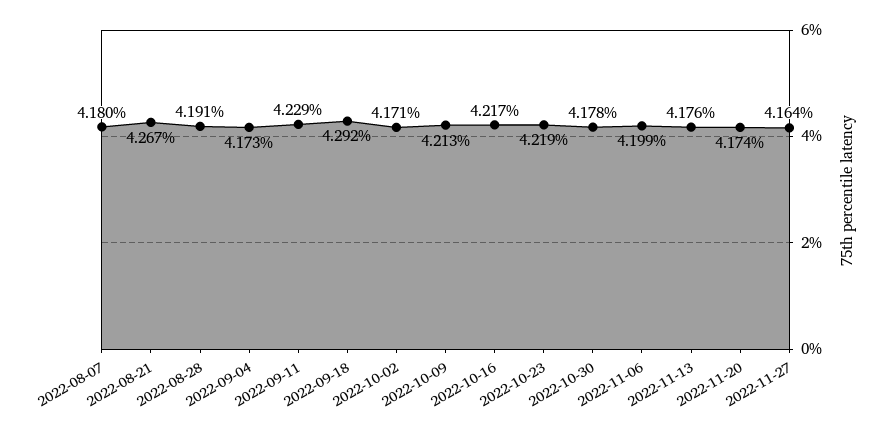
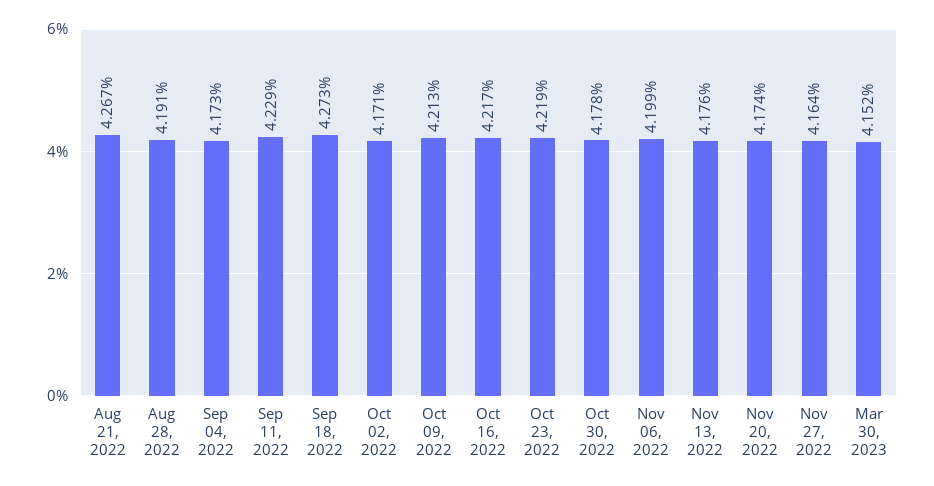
2022-08-07: 4.18 -> none
2022-09-18: 4.292 -> 4.273
Mar 30, 2023: none -> 4.152

